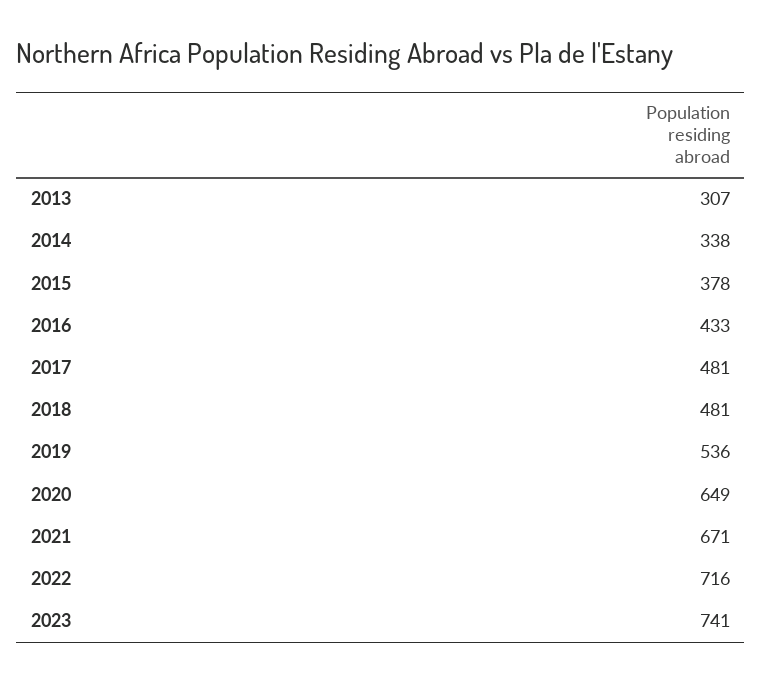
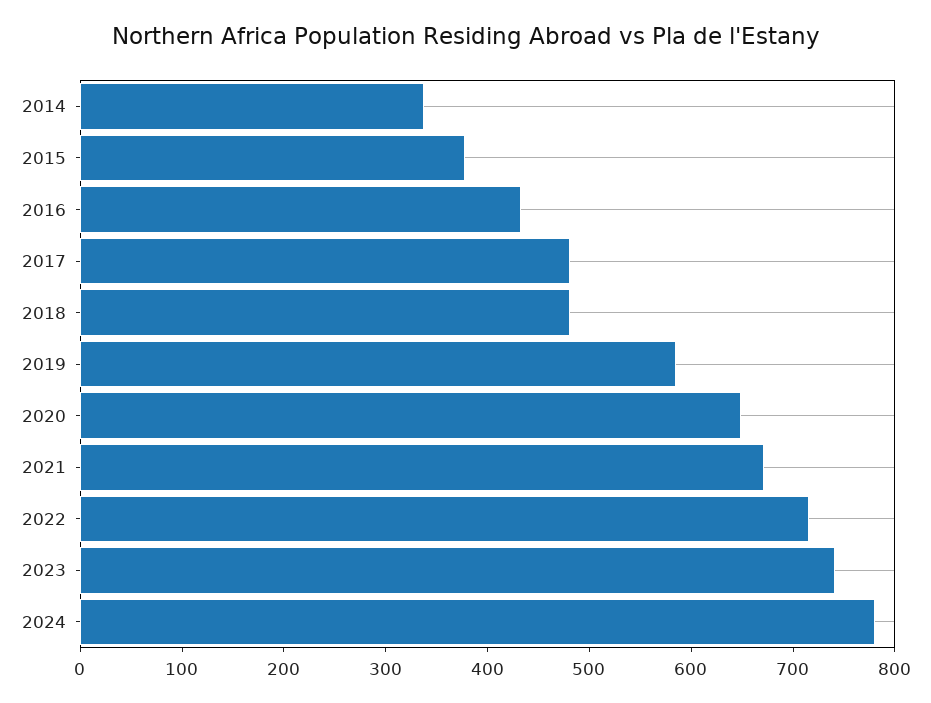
2013: 307 -> none
2019: 536 -> 580
2024: none -> 780

